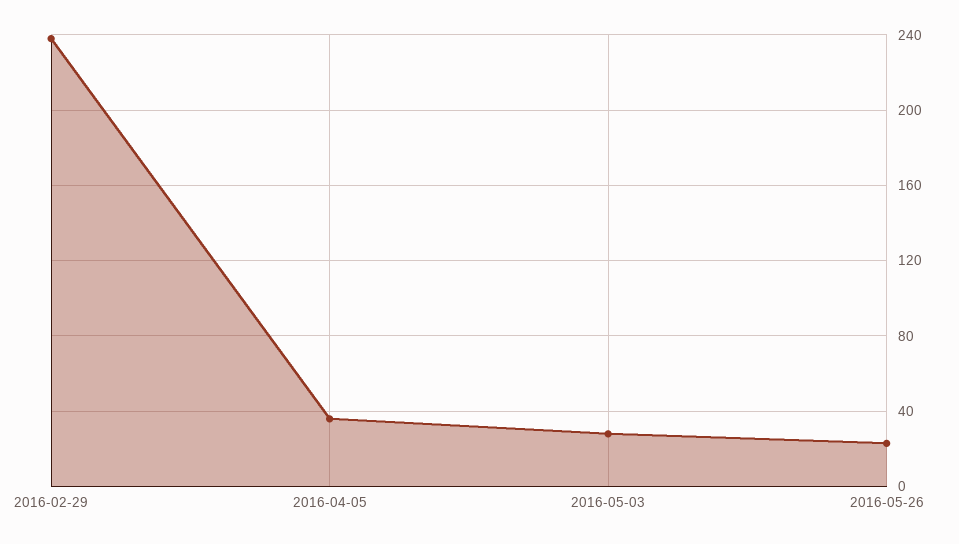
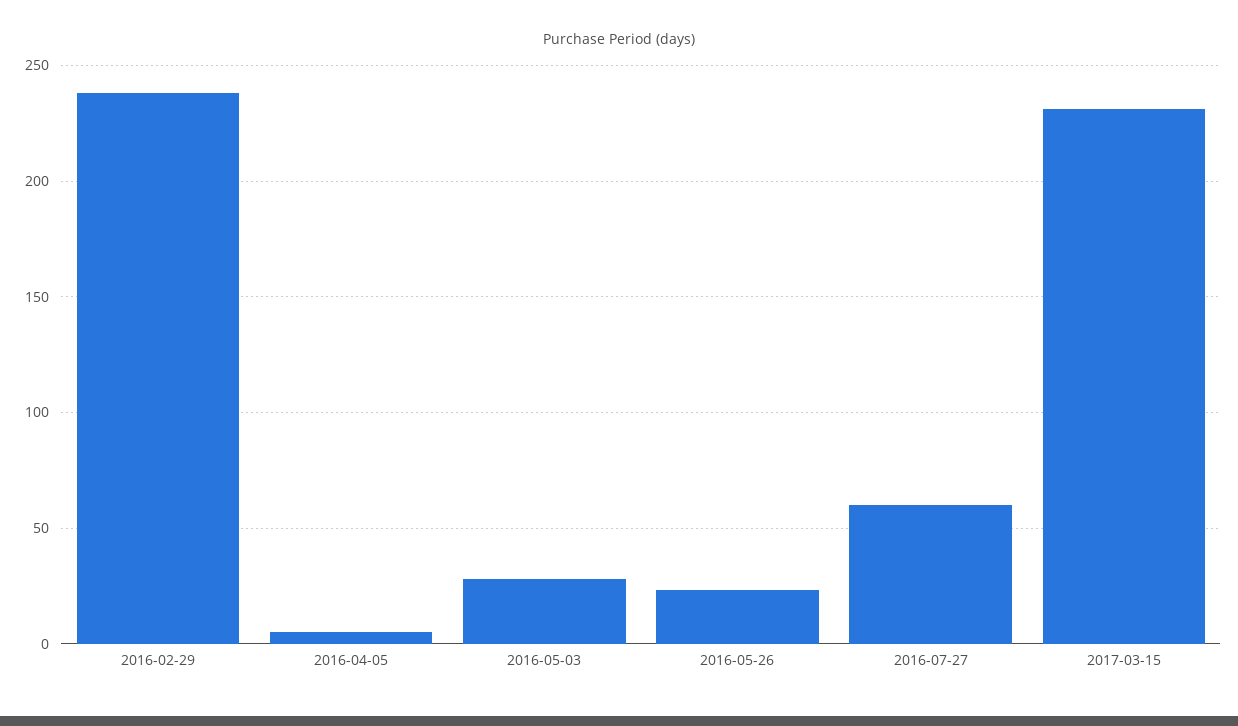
2016-04-05: 35 -> 5
2016-07-27: none -> 60
2017-03-15: none -> 230

